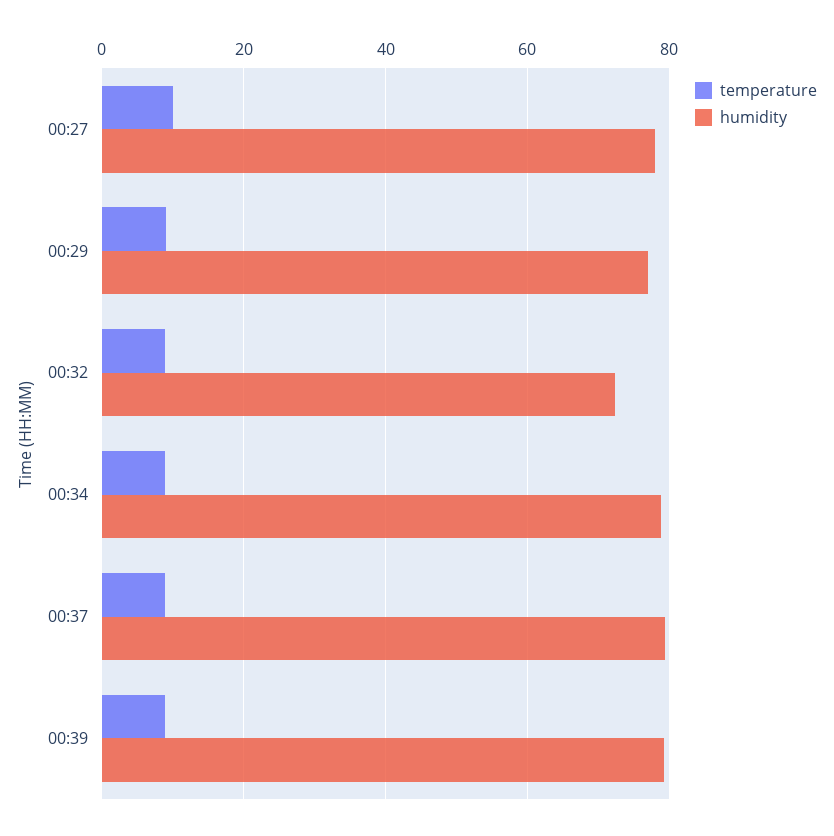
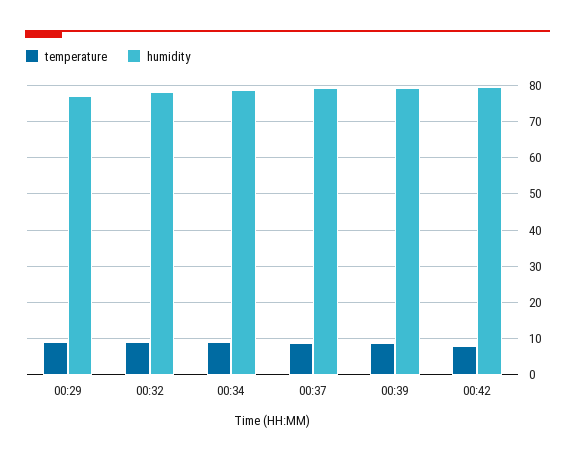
temperature, 00:27: 10 -> none
humidity, 00:27: 78 -> none
humidity, 00:32: 72 -> 78
temperature, 00:42: none -> 8
humidity, 00:42: none -> 80

